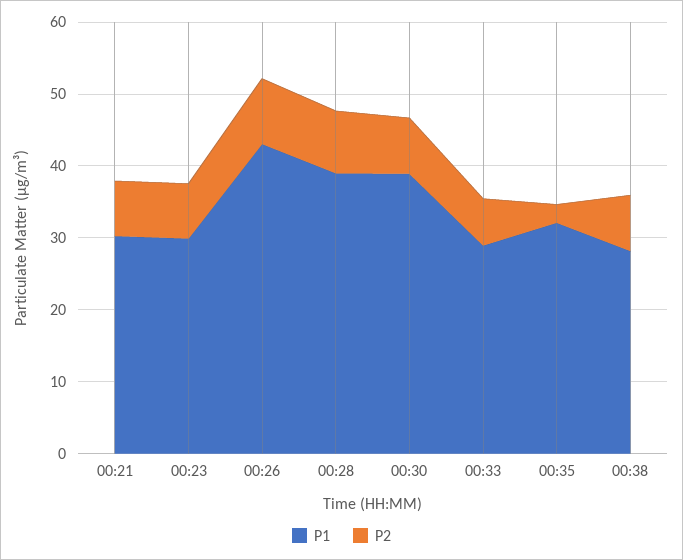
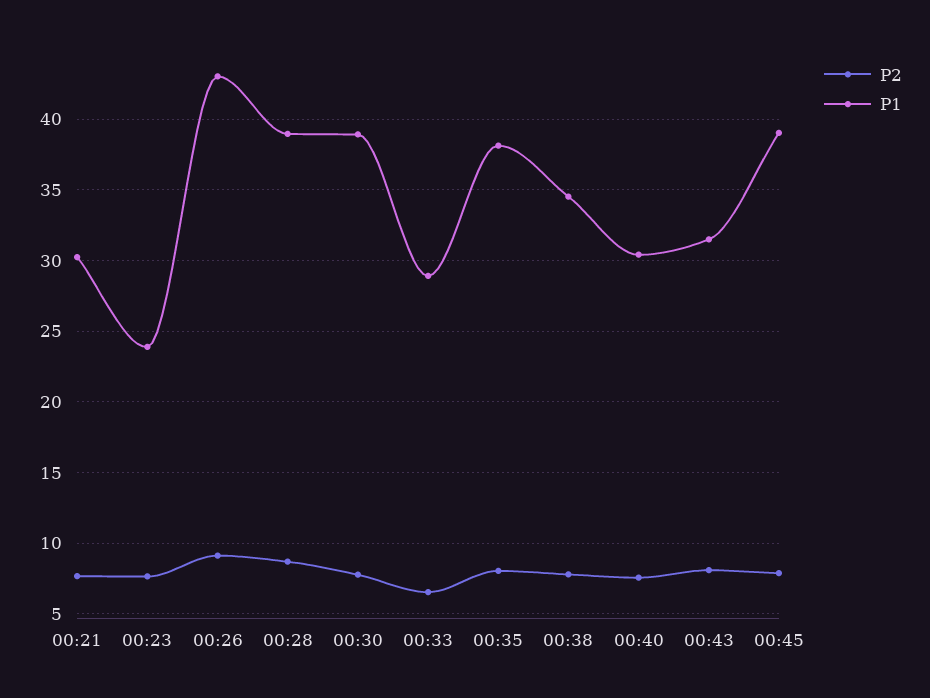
P1, 00:23: 30 -> 24
P1, 00:35: 32 -> 38
P2, 00:35: 2 -> 8
P1, 00:38: 28 -> 34.5
P2, 00:40: none -> 7.5
P1, 00:40: none -> 30.5
P2, 00:43: none -> 8
P1, 00:43: none -> 31.5
P2, 00:45: none -> 8
P1, 00:45: none -> 39

